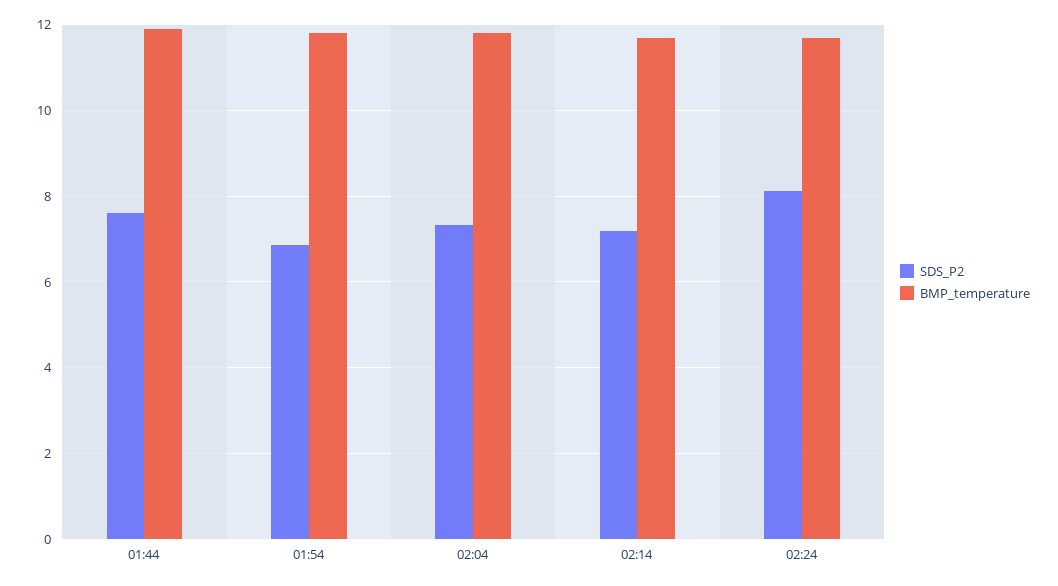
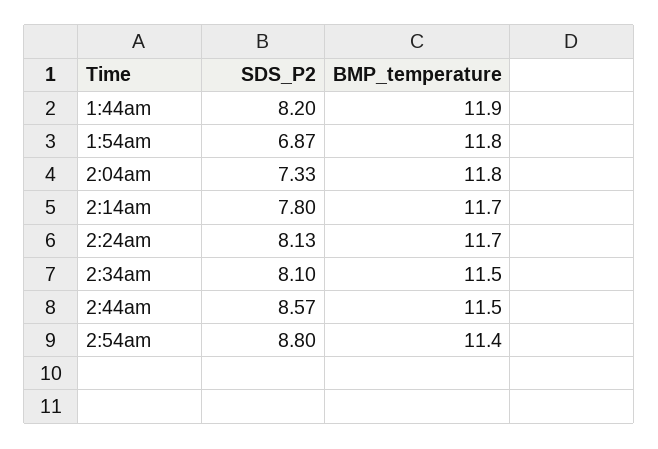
SDS_P2, 01:44: 7.6 -> 8.2
SDS_P2, 02:14: 7.2 -> 7.8
SDS_P2, 2:34am: none -> 8.1
BMP_temperature, 2:34am: none -> 11.5
SDS_P2, 2:44am: none -> 8.57
BMP_temperature, 2:44am: none -> 11.5
SDS_P2, 2:54am: none -> 8.8
BMP_temperature, 2:54am: none -> 11.4

